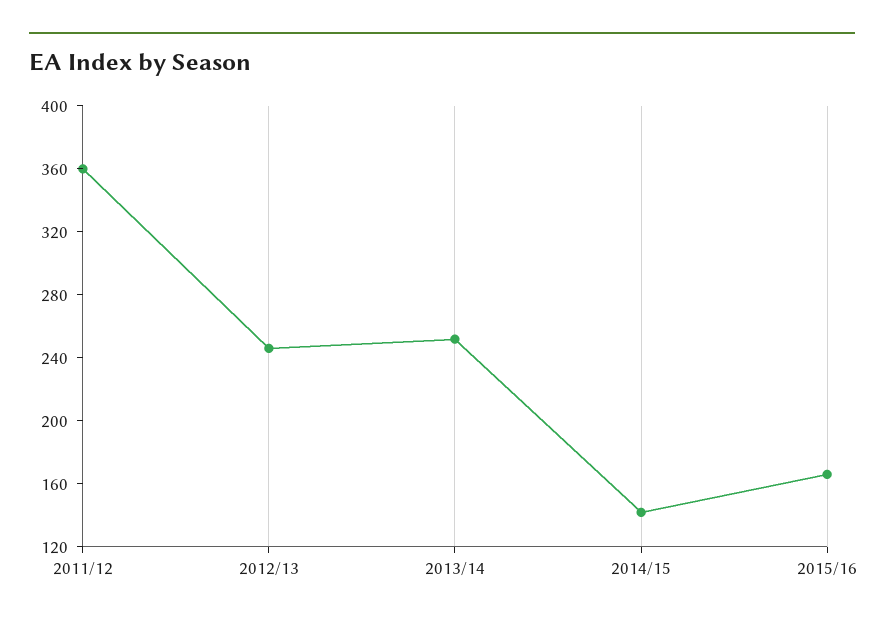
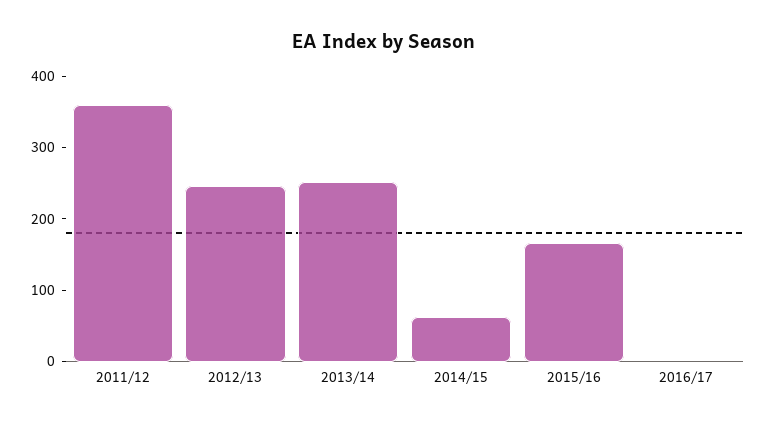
2014/15: 140 -> 60
2016/17: none -> 0

